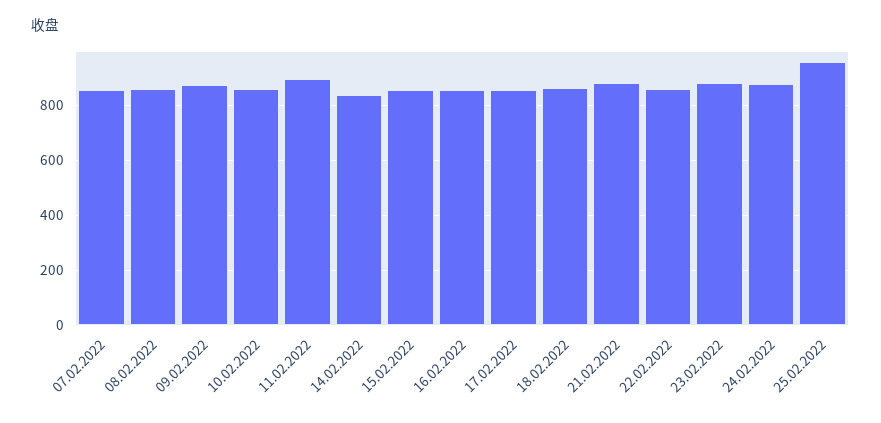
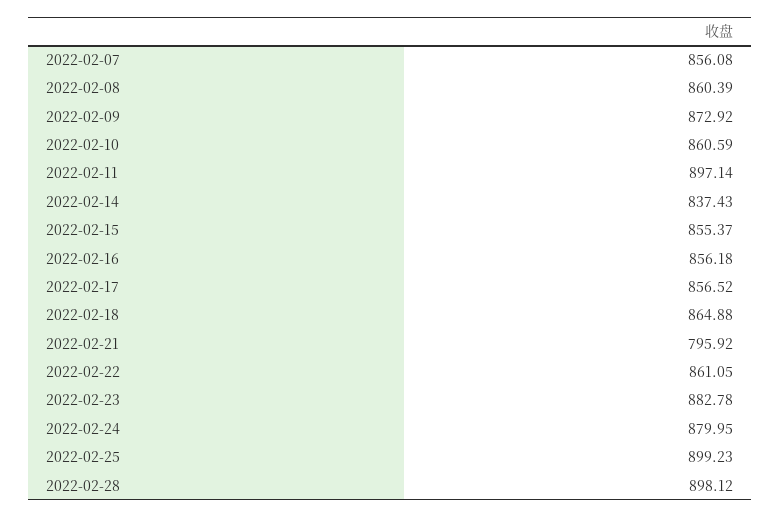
21.02.2022: 875 -> 795.92
25.02.2022: 950 -> 899.23
2022-02-28: none -> 898.12

